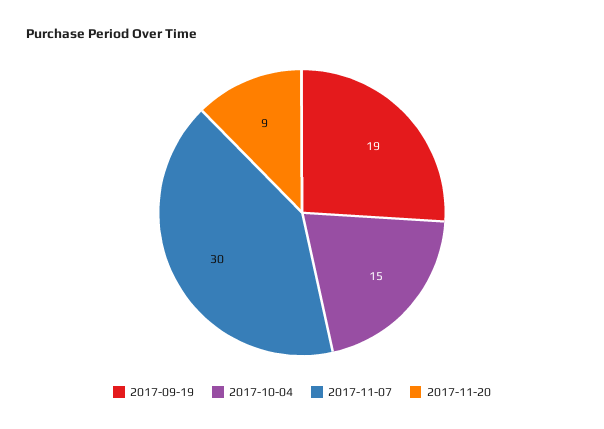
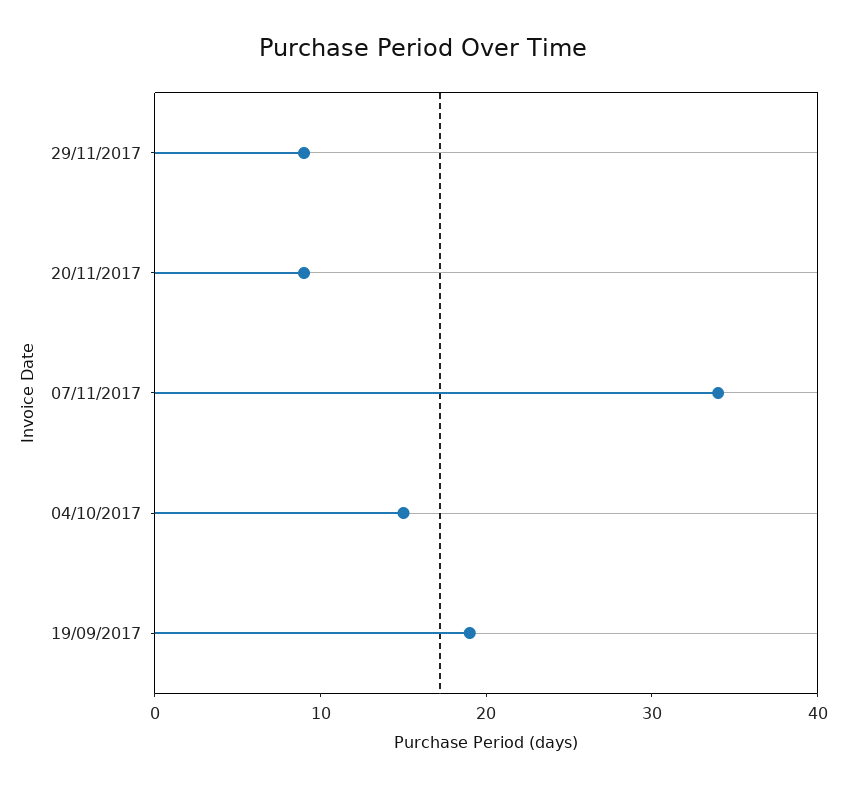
2017-11-07: 30 -> 34
29/11/2017: none -> 9

